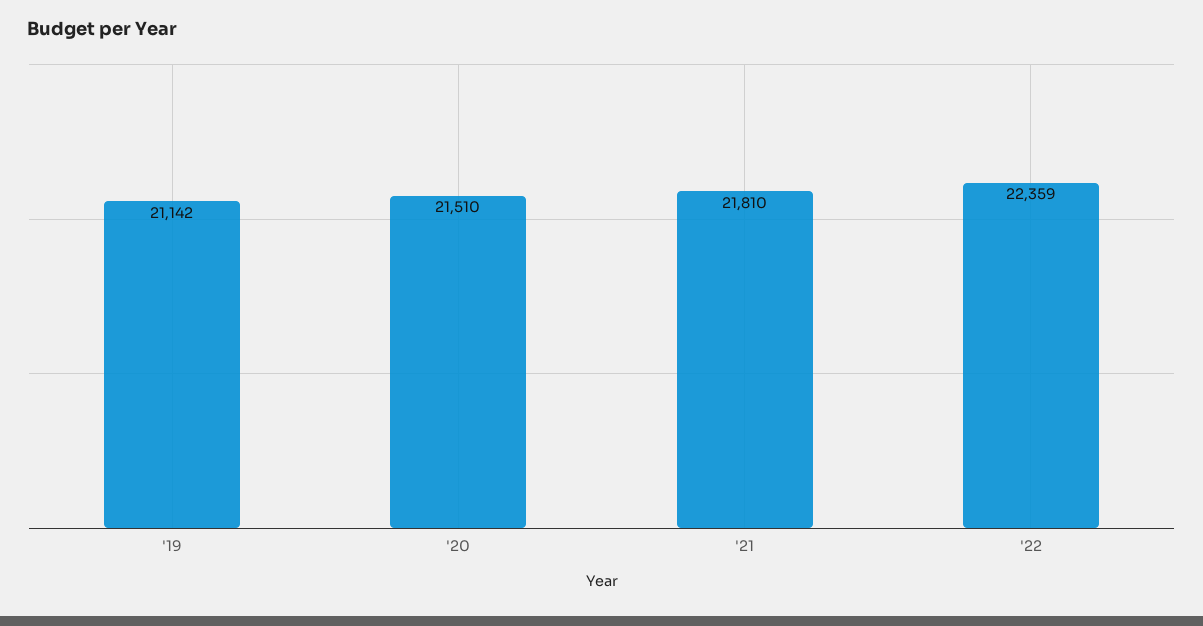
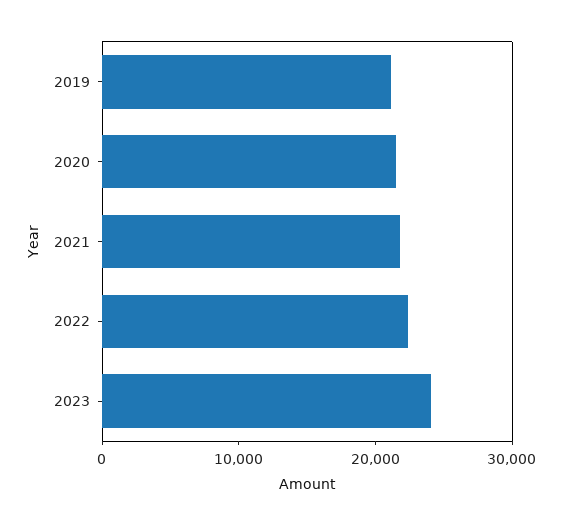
2023: none -> 24000

